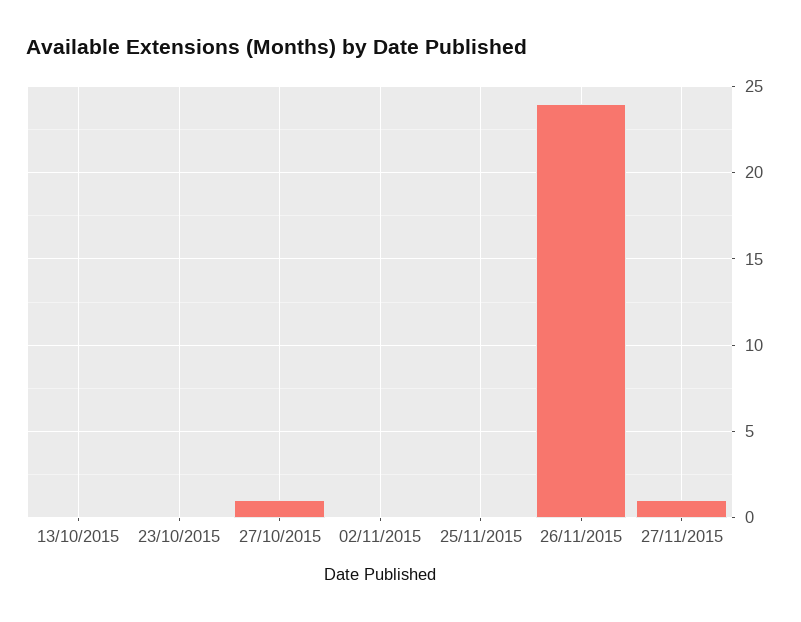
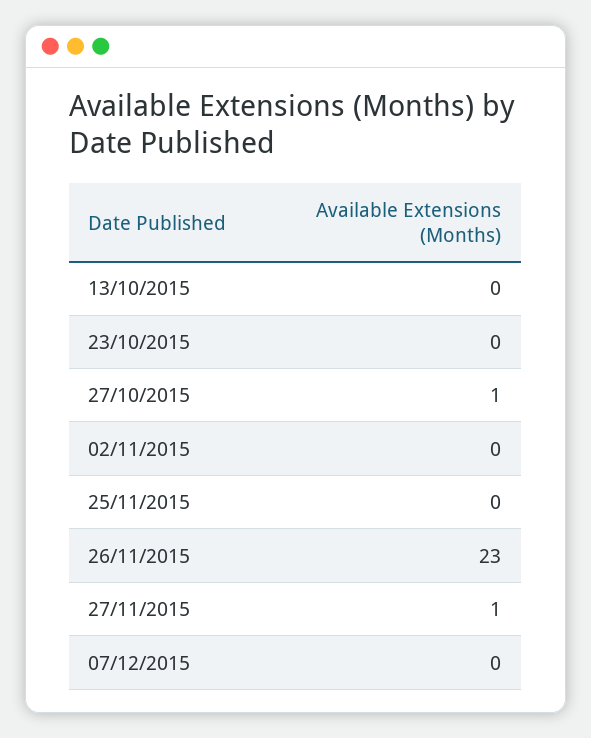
26/11/2015: 24 -> 23
07/12/2015: none -> 0

